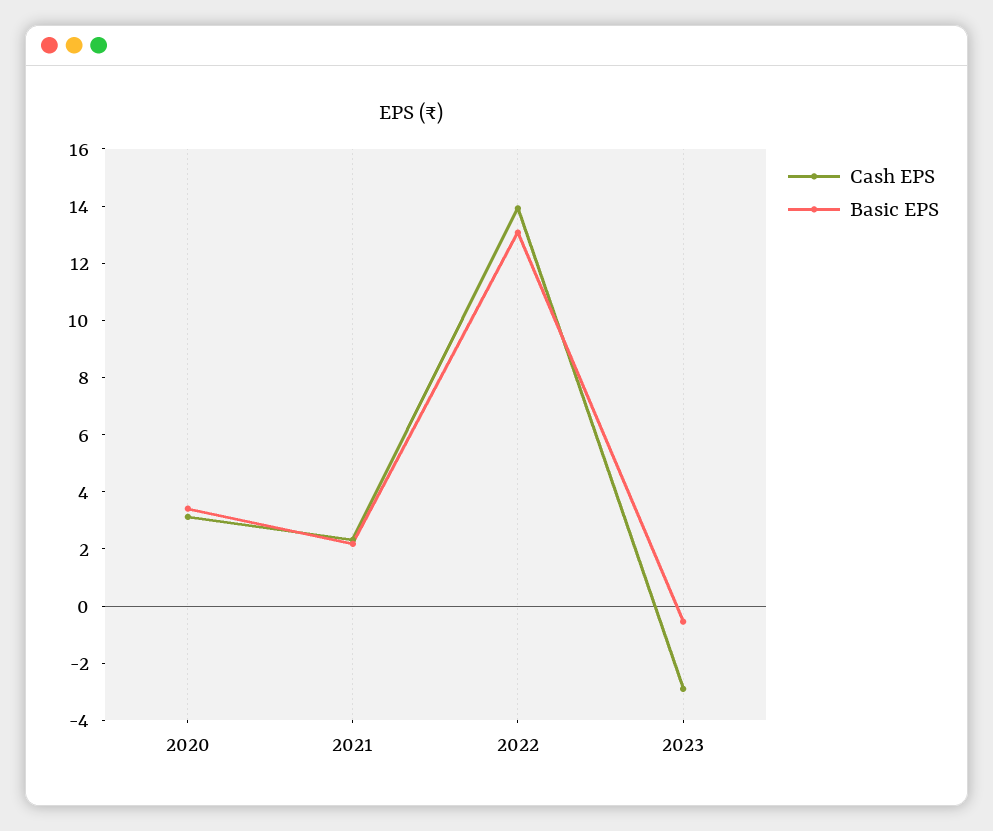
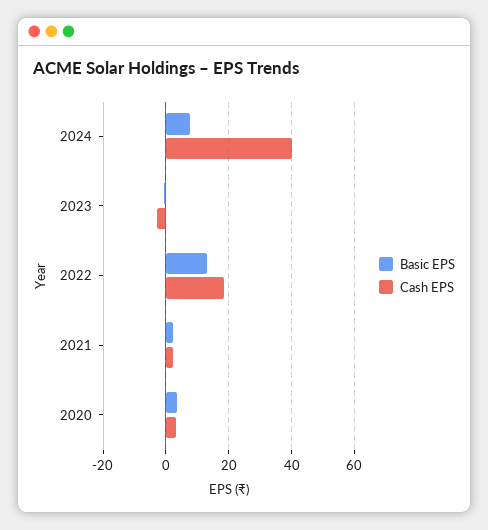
Cash EPS, 2022: 14 -> 18
Basic EPS, 2024: none -> 8
Cash EPS, 2024: none -> 40

